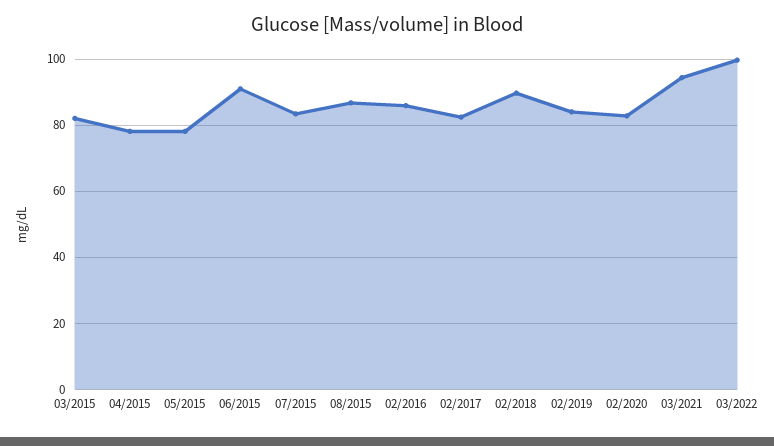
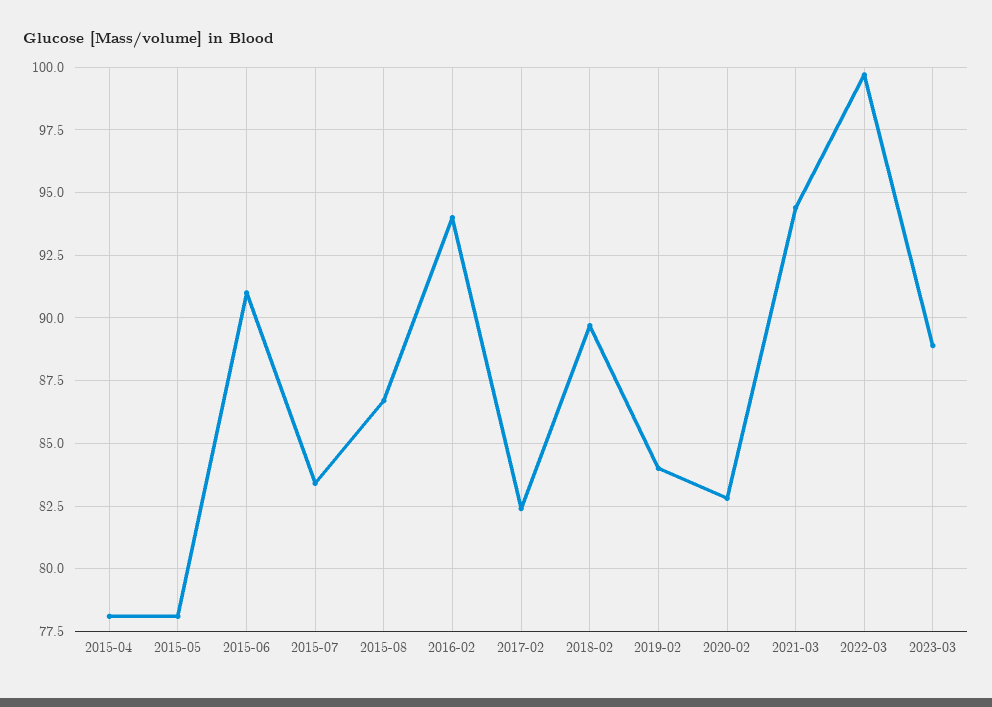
03/2015: 82 -> none
02/2016: 86 -> 94
2023-03: none -> 89

